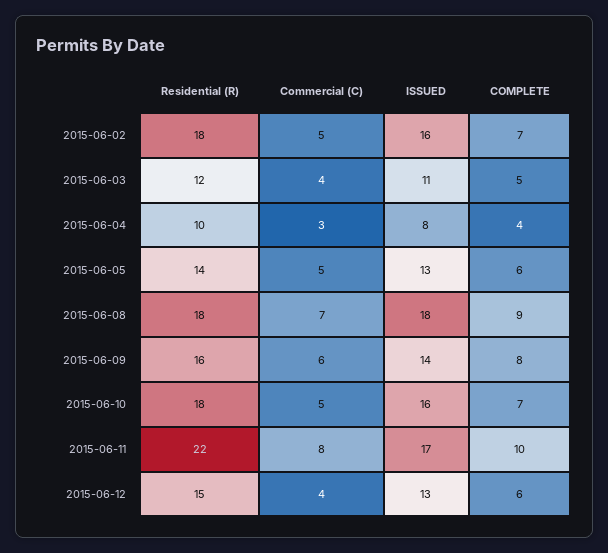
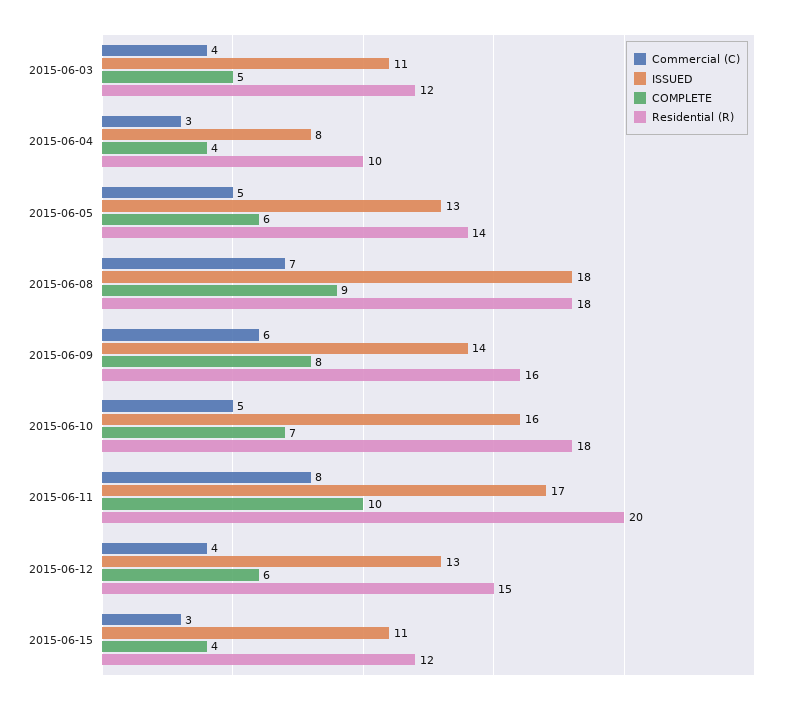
Residential (R), 2015-06-02: 18 -> none
Commercial (C), 2015-06-02: 5 -> none
ISSUED, 2015-06-02: 16 -> none
COMPLETE, 2015-06-02: 7 -> none
Residential (R), 2015-06-11: 22 -> 20
Commercial (C), 2015-06-15: none -> 3
ISSUED, 2015-06-15: none -> 11
COMPLETE, 2015-06-15: none -> 4
Residential (R), 2015-06-15: none -> 12

